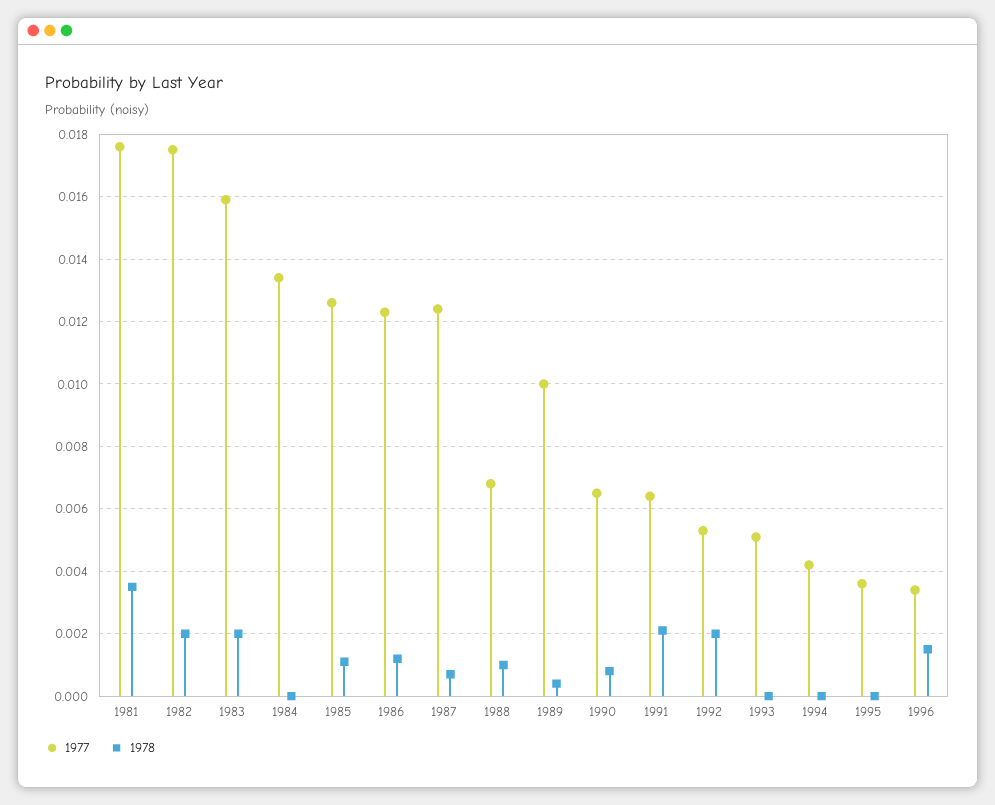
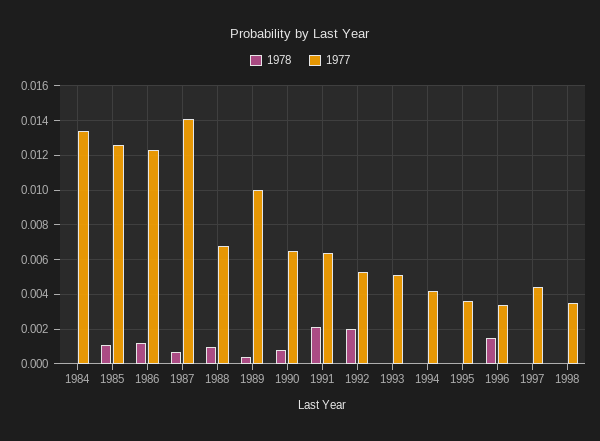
1977, 1981: 0.0175 -> none
1978, 1981: 0.0035 -> none
1977, 1982: 0.0175 -> none
1978, 1982: 0.002 -> none
1977, 1983: 0.016 -> none
1978, 1983: 0.002 -> none
1977, 1987: 0.0125 -> 0.014
1978, 1997: none -> 0
1977, 1997: none -> 0.0045
1978, 1998: none -> 0
1977, 1998: none -> 0.0035

